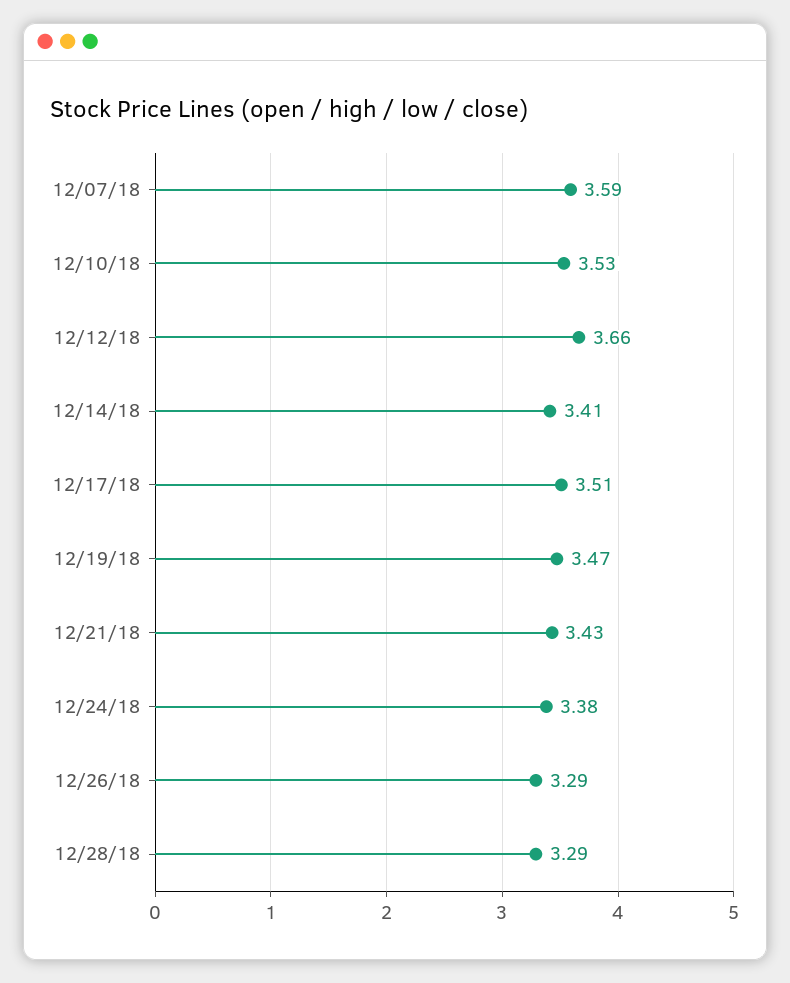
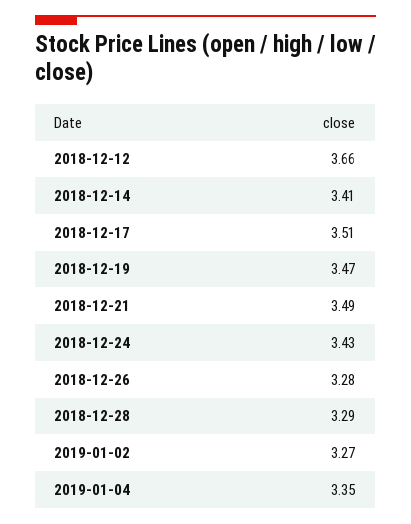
12/07/18: 3.59 -> none
12/10/18: 3.53 -> none
12/21/18: 3.43 -> 3.49
12/24/18: 3.38 -> 3.43
12/26/18: 3.29 -> 3.28
2019-01-02: none -> 3.27
2019-01-04: none -> 3.35

